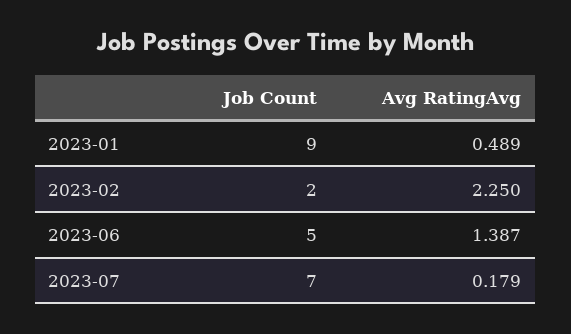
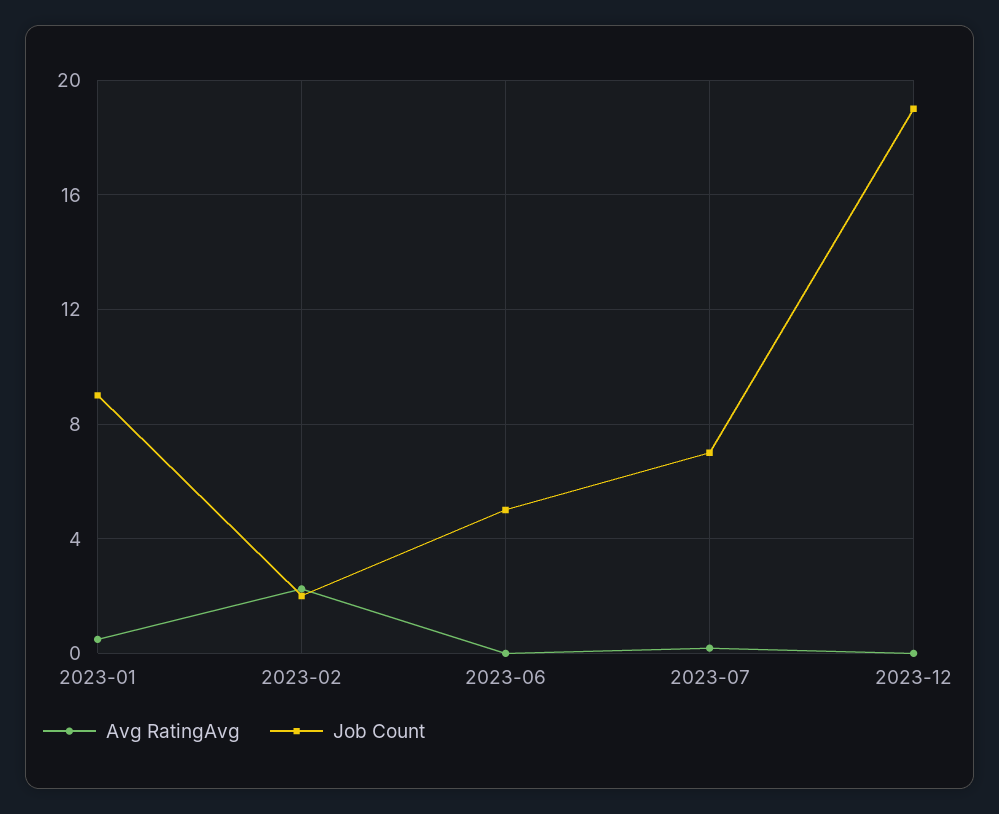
Avg RatingAvg, 2023-06: 1.387 -> 0
Avg RatingAvg, 2023-12: none -> 0
Job Count, 2023-12: none -> 19

